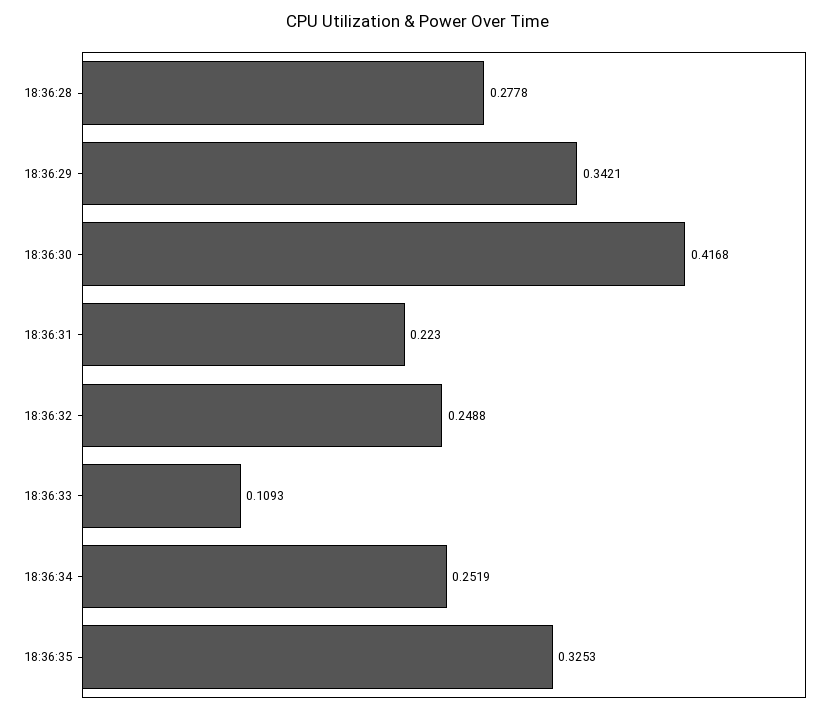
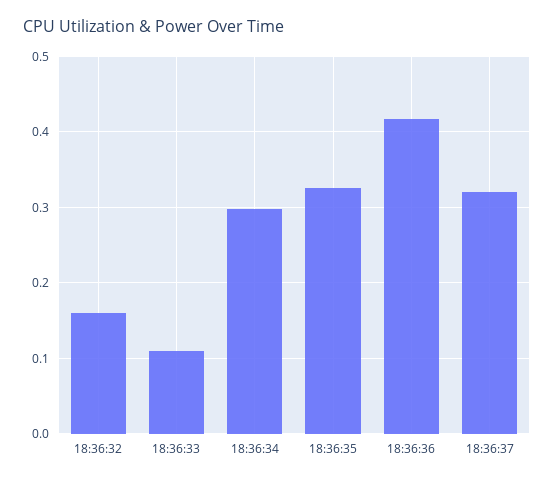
18:36:28: 0.2778 -> none
18:36:29: 0.3421 -> none
18:36:30: 0.4168 -> none
18:36:31: 0.223 -> none
18:36:32: 0.2488 -> 0.16
18:36:34: 0.2519 -> 0.3
18:36:36: none -> 0.42
18:36:37: none -> 0.32

